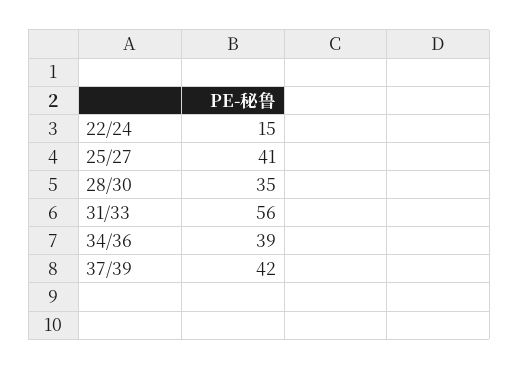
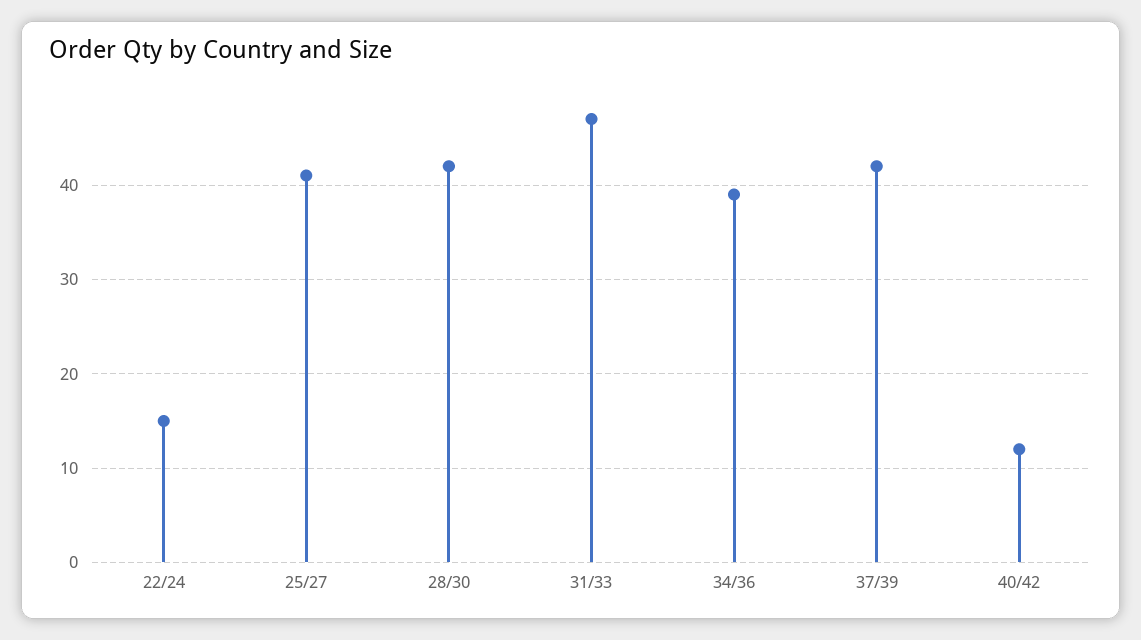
28/30: 35 -> 42
31/33: 56 -> 47
40/42: none -> 12

